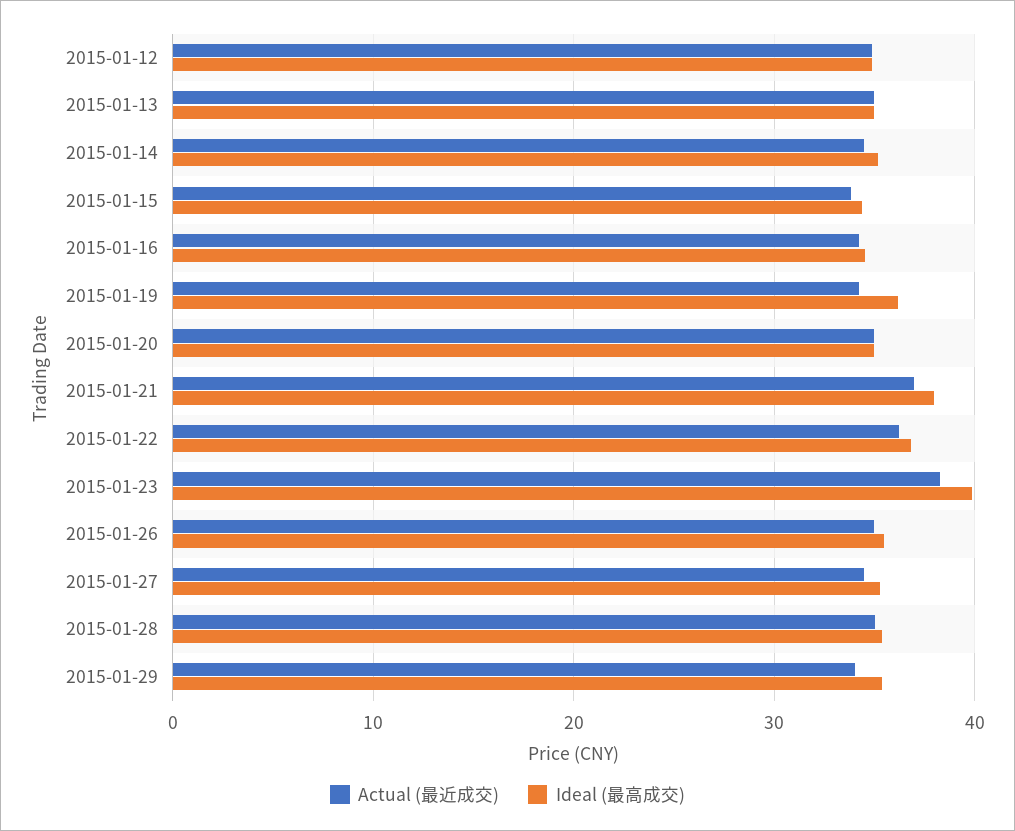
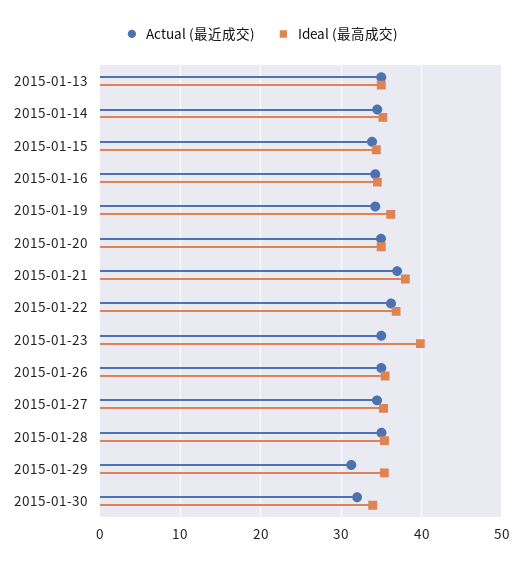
Actual (最近成交), 2015-01-12: 35 -> none
Ideal (最高成交), 2015-01-12: 35 -> none
Actual (最近成交), 2015-01-23: 38 -> 35
Actual (最近成交), 2015-01-29: 34 -> 31
Actual (最近成交), 2015-01-30: none -> 32
Ideal (最高成交), 2015-01-30: none -> 34

